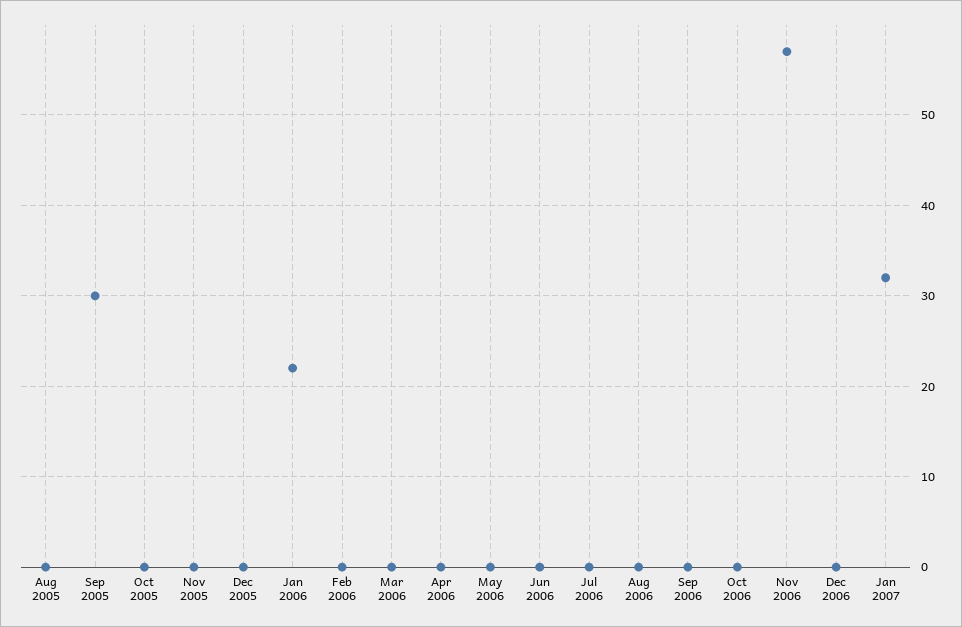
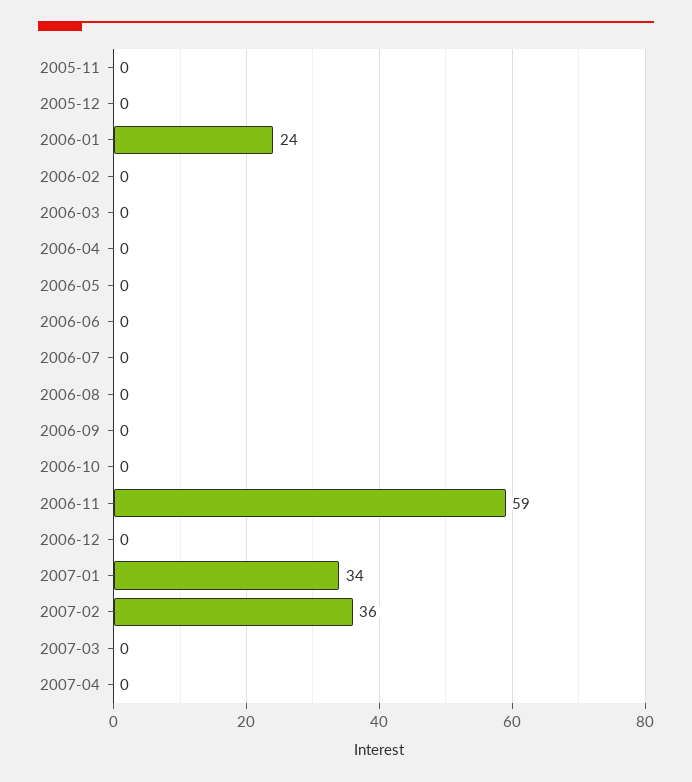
Aug 2005: 0 -> none
Sep 2005: 30 -> none
Oct 2005: 0 -> none
Jan 2006: 22 -> 24
Nov 2006: 57 -> 59
Jan 2007: 32 -> 34
2007-02: none -> 36
2007-03: none -> 0
2007-04: none -> 0

